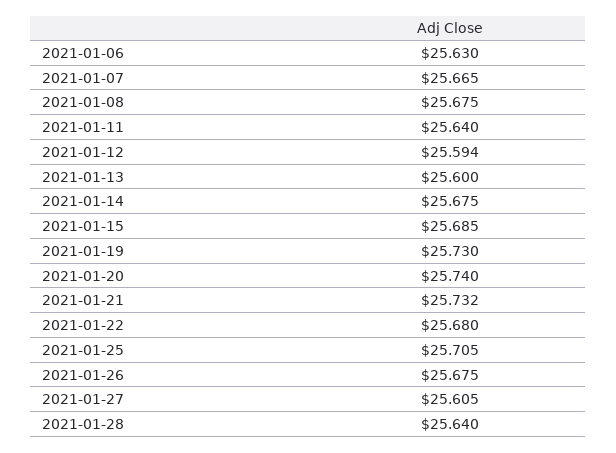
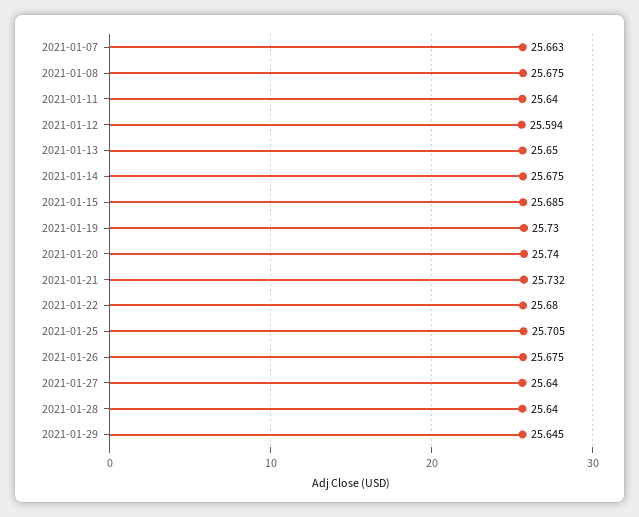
2021-01-06: 25.63 -> none
2021-01-07: 25.665 -> 25.663
2021-01-13: 25.6 -> 25.65
2021-01-27: 25.605 -> 25.64
2021-01-29: none -> 25.645

